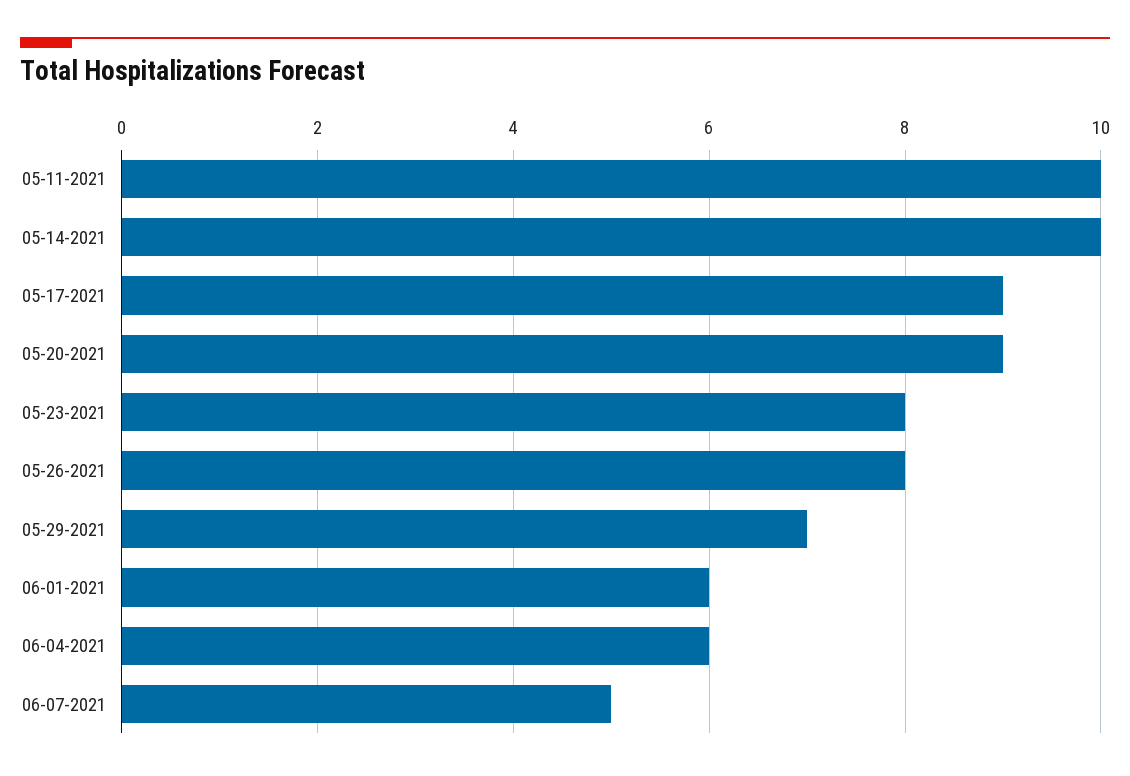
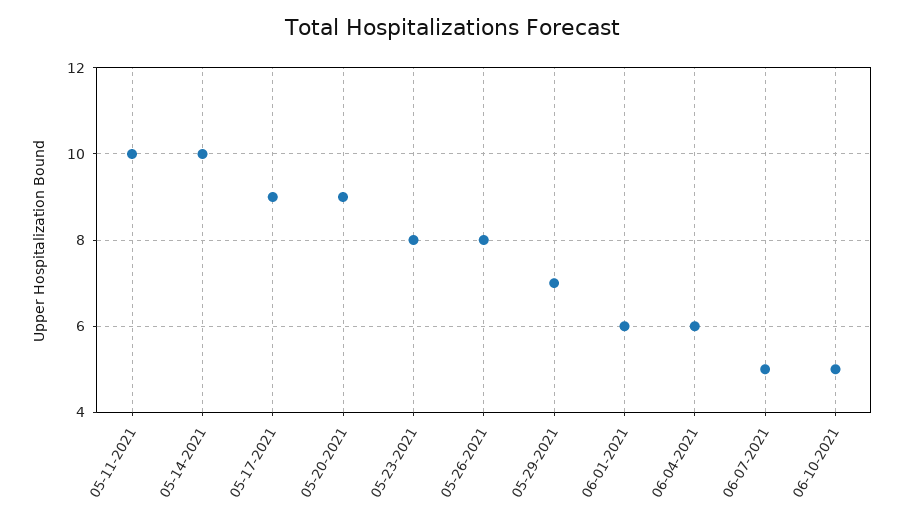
06-10-2021: none -> 5

